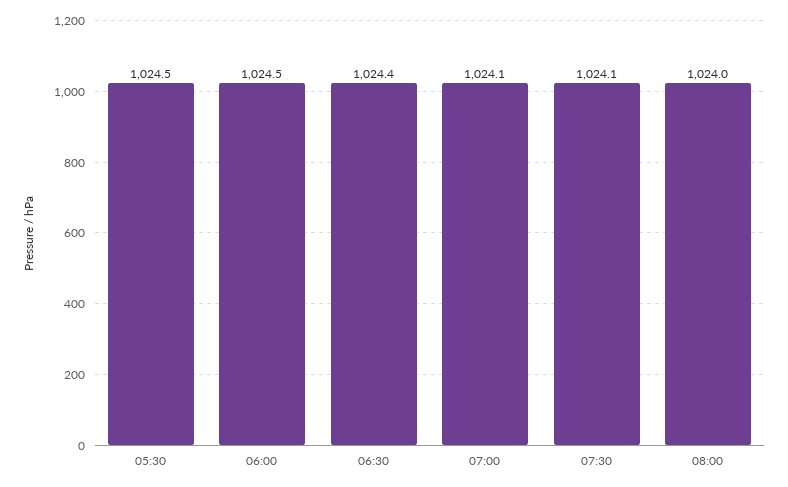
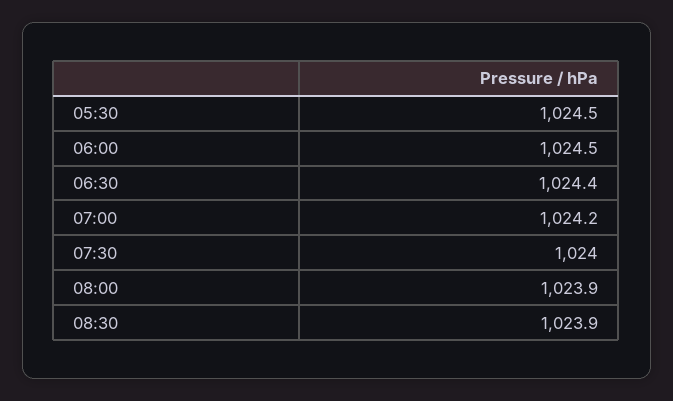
07:00: 1024.1 -> 1024.2
07:30: 1024.1 -> 1024
08:00: 1024 -> 1023.9
08:30: none -> 1023.9

